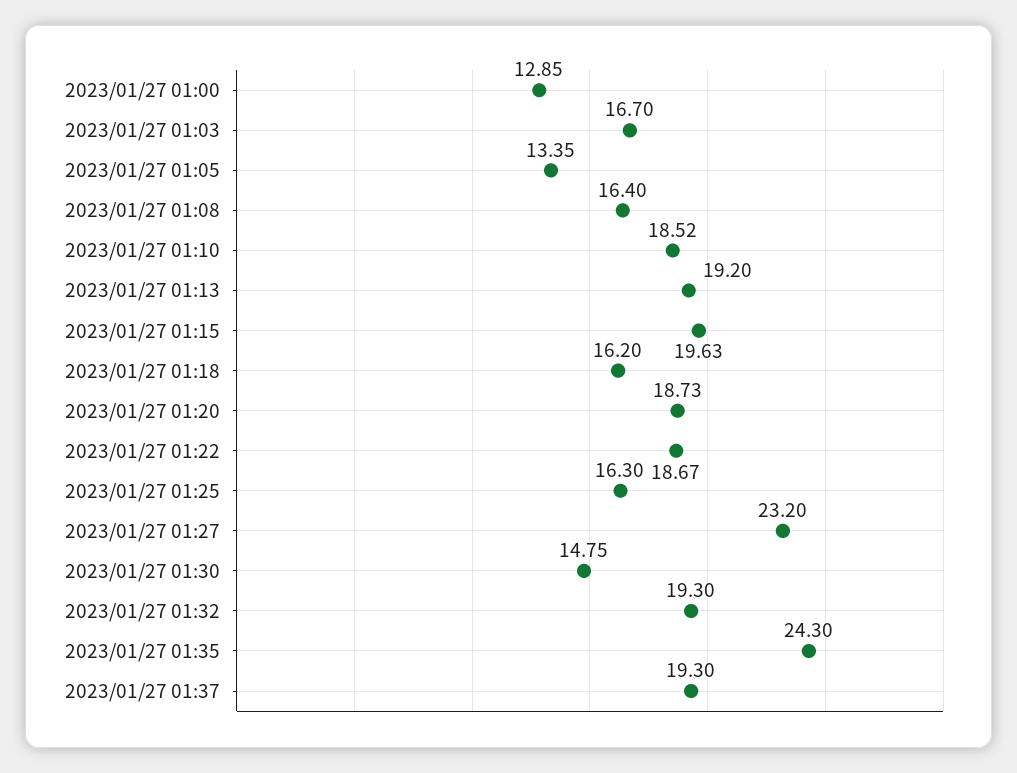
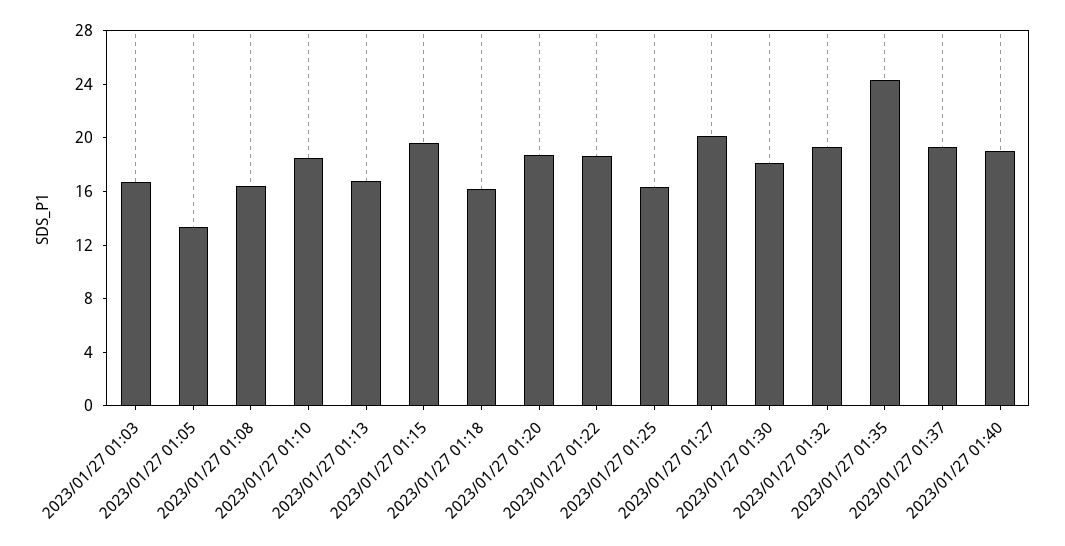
2023/01/27 01:00: 12.85 -> none
2023/01/27 01:13: 19.2 -> 17
2023/01/27 01:27: 23.2 -> 20
2023/01/27 01:30: 14.75 -> 18
2023/01/27 01:40: none -> 19

